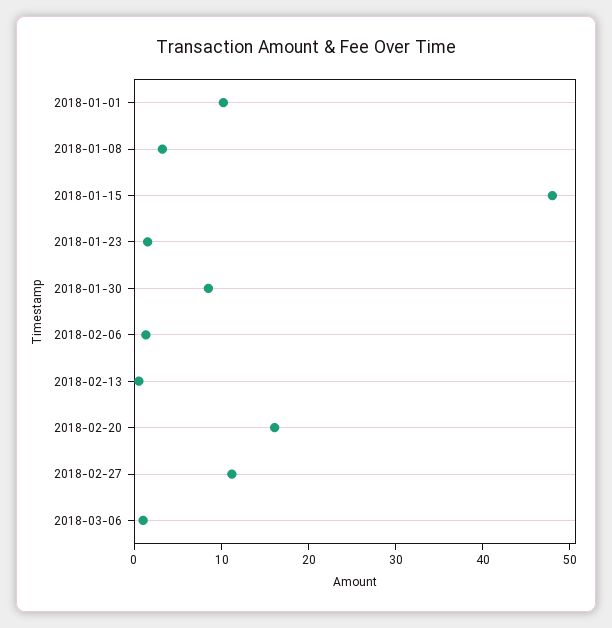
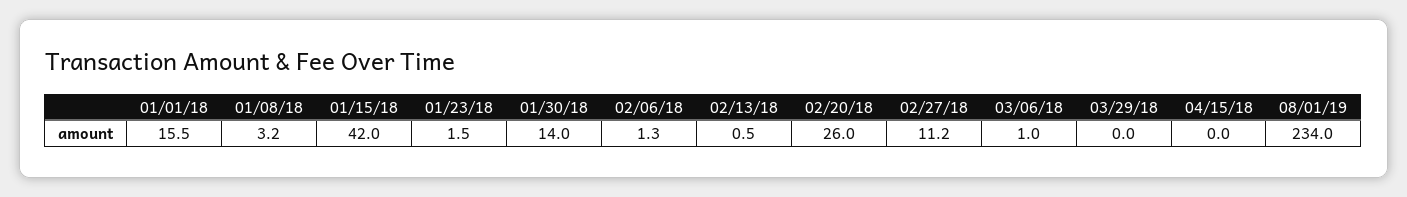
2018-01-01: 10 -> 15.5
2018-01-15: 48 -> 42
2018-01-30: 8 -> 14
2018-02-20: 16 -> 26
03/29/18: none -> 0
04/15/18: none -> 0
08/01/19: none -> 234

